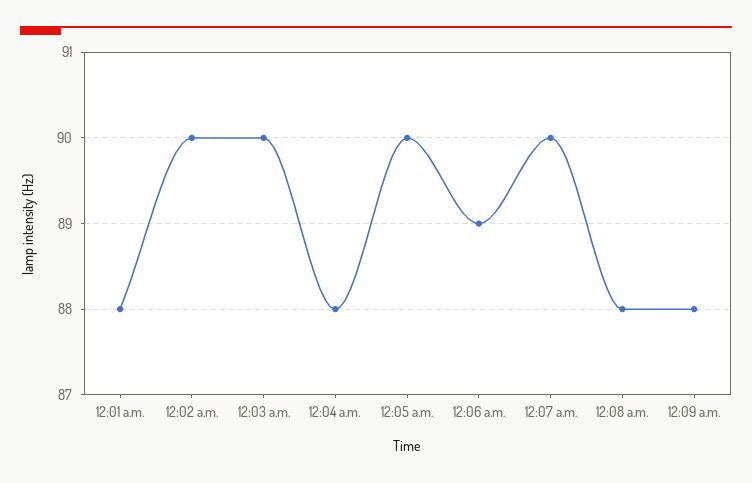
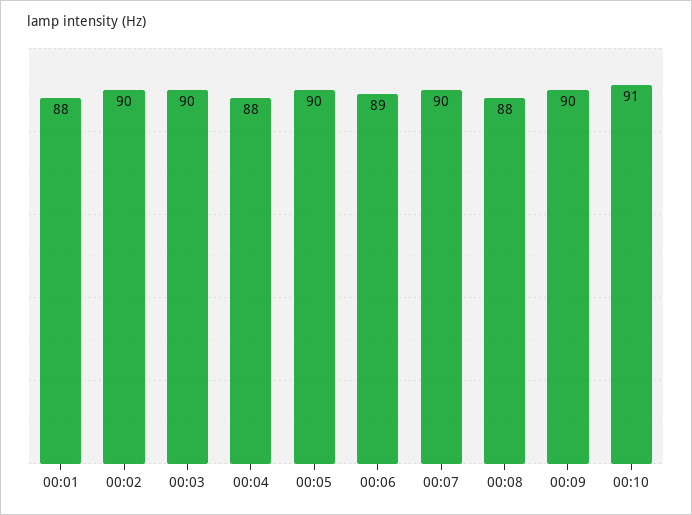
12:09 a.m.: 88 -> 90
00:10: none -> 91

